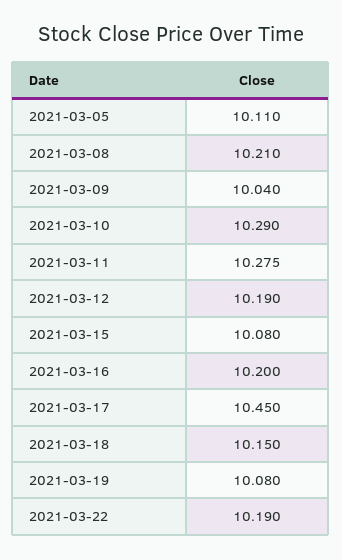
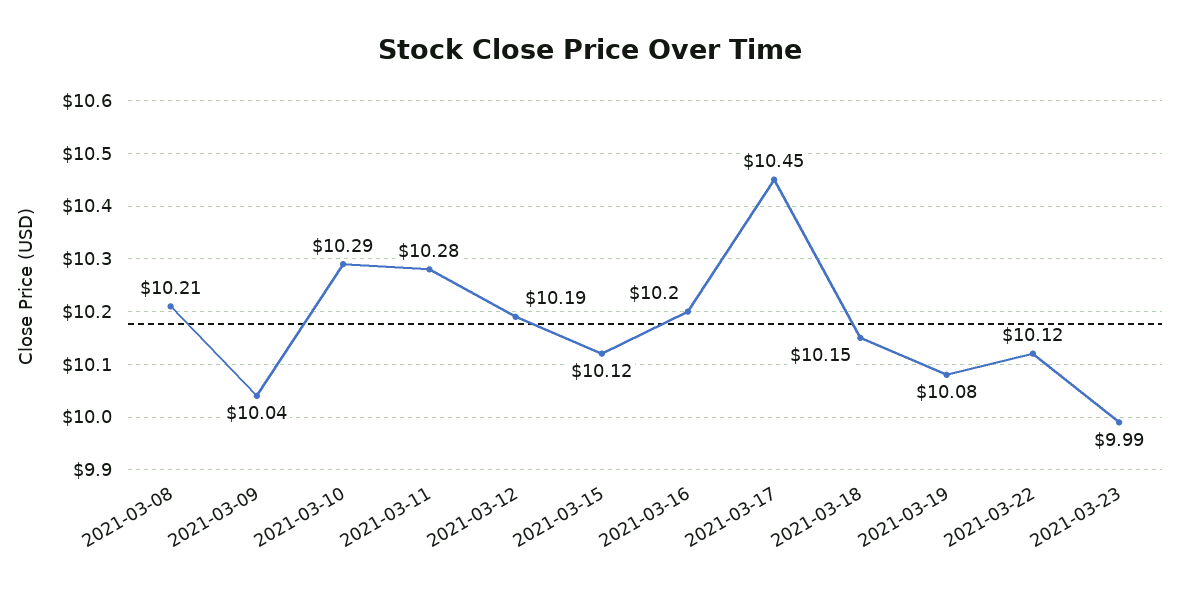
2021-03-05: 10.11 -> none
2021-03-15: 10.08 -> 10.12
2021-03-22: 10.19 -> 10.12
2021-03-23: none -> 9.99

